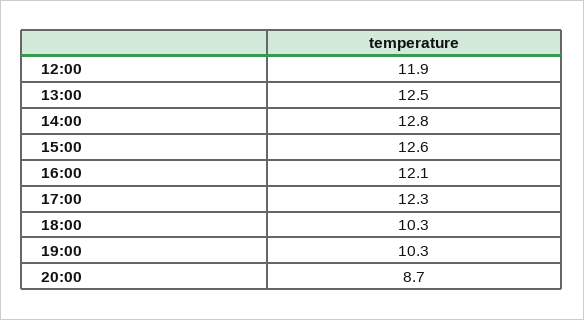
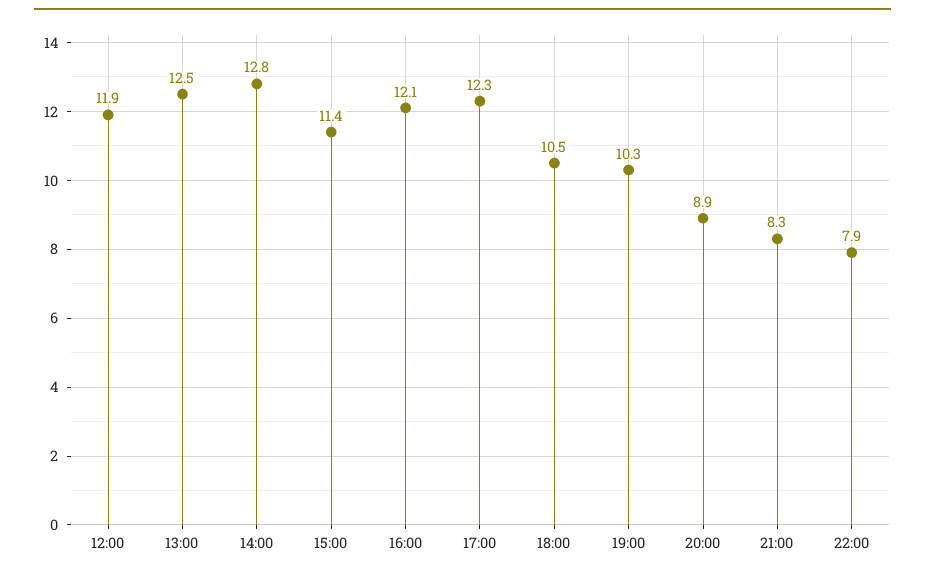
15:00: 12.6 -> 11.4
18:00: 10.3 -> 10.5
20:00: 8.7 -> 8.9
21:00: none -> 8.3
22:00: none -> 7.9

